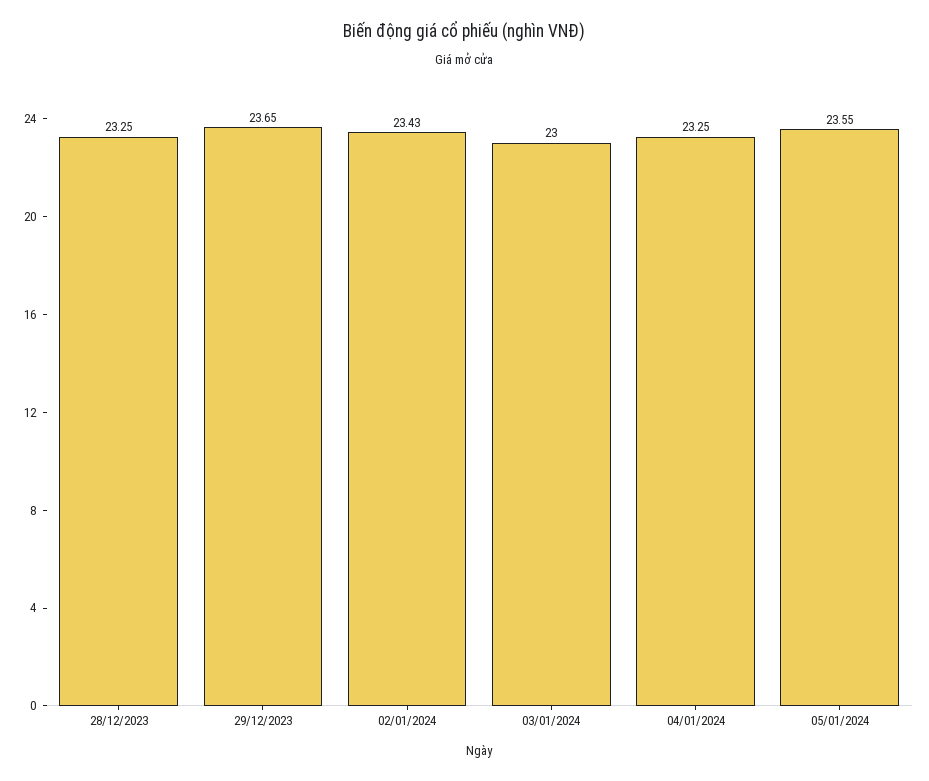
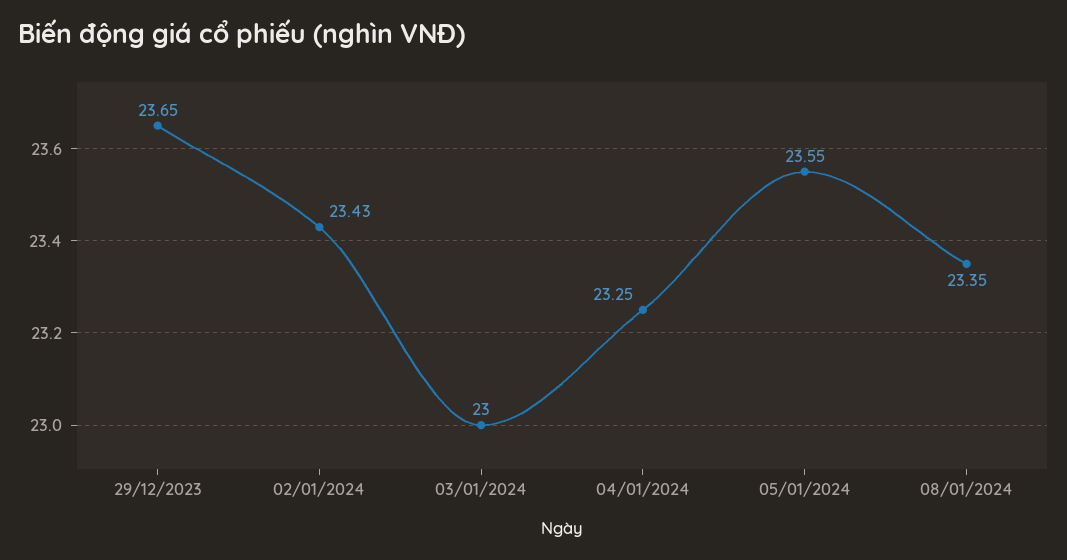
28/12/2023: 23.25 -> none
08/01/2024: none -> 23.35

